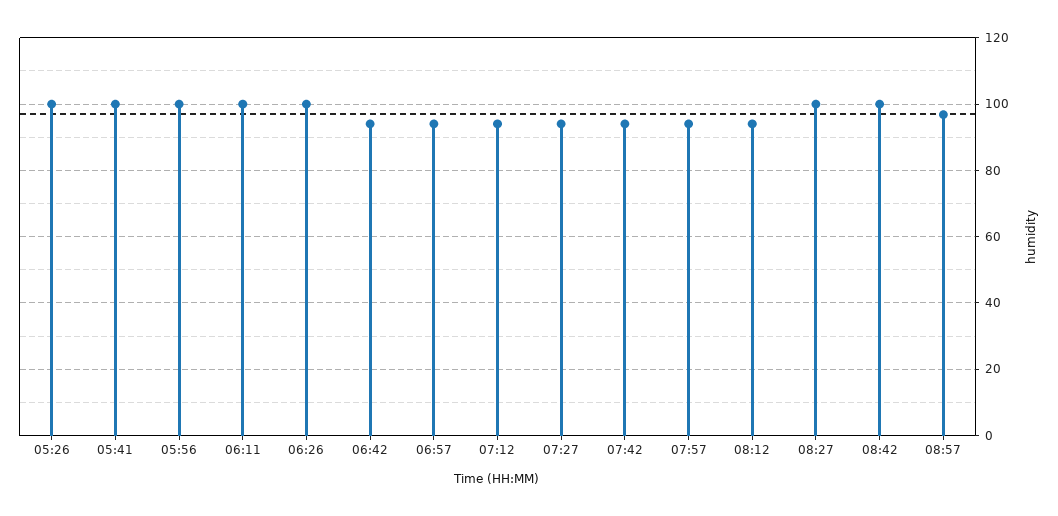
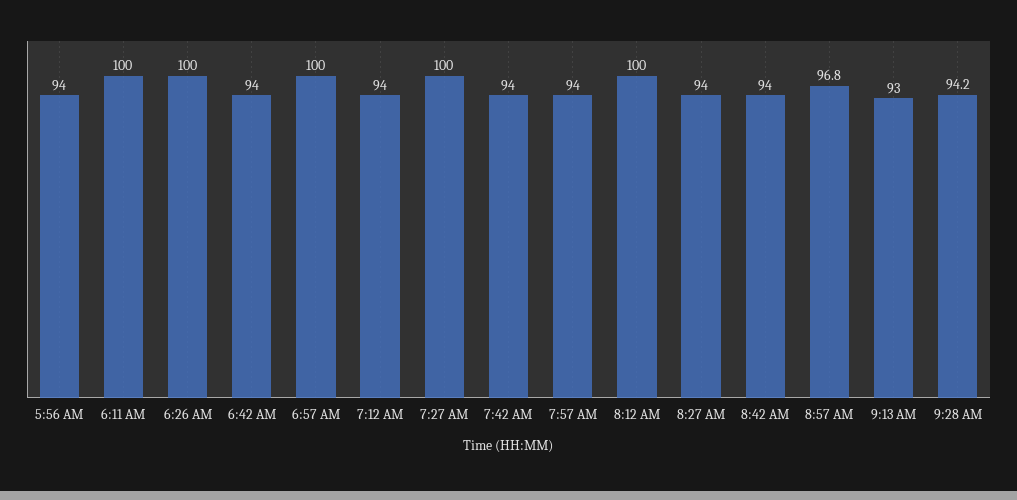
05:26: 100 -> none
05:41: 100 -> none
05:56: 100 -> 94
06:57: 94 -> 100
07:27: 94 -> 100
08:12: 94 -> 100
08:27: 100 -> 94
08:42: 100 -> 94
9:13 AM: none -> 93
9:28 AM: none -> 94.2

